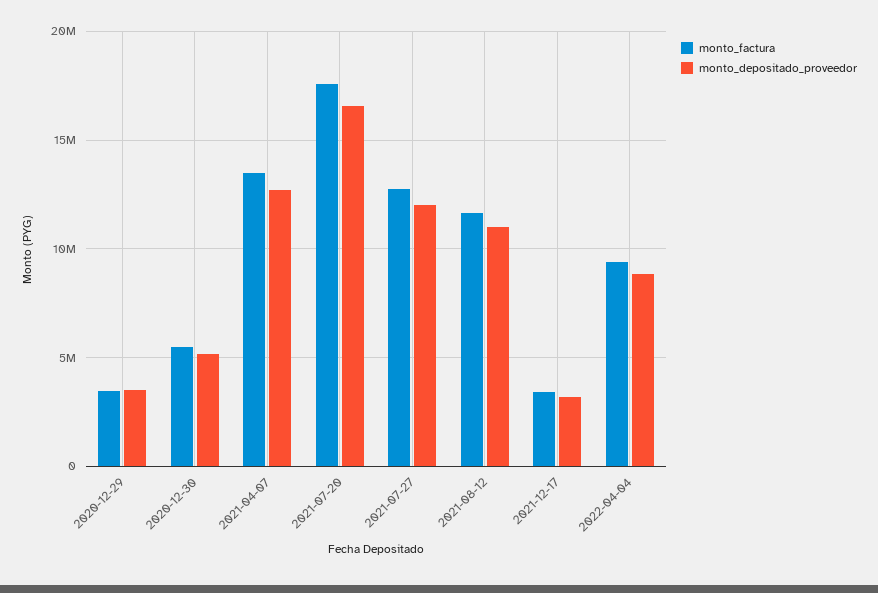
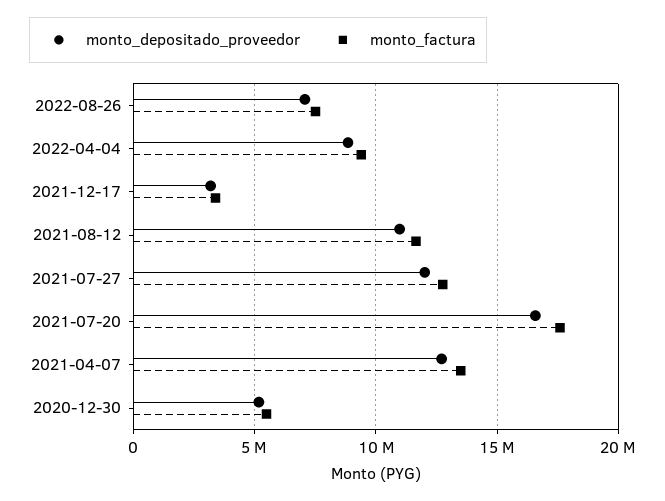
monto_factura, 2020-12-29: 3500000 -> none
monto_depositado_proveedor, 2020-12-29: 3500000 -> none
monto_depositado_proveedor, 2022-08-26: none -> 7000000
monto_factura, 2022-08-26: none -> 7500000

